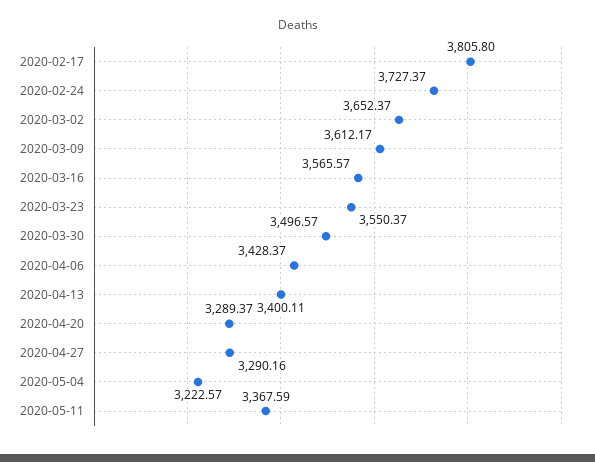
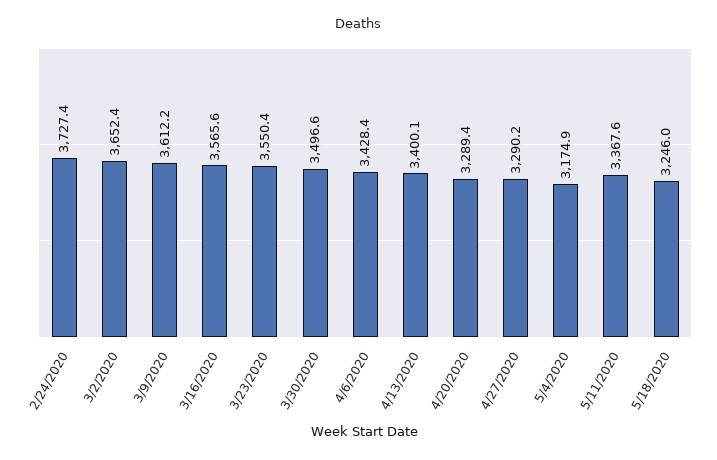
2020-02-17: 3805.8 -> none
2020-05-04: 3222.57 -> 3174.9
5/18/2020: none -> 3246

